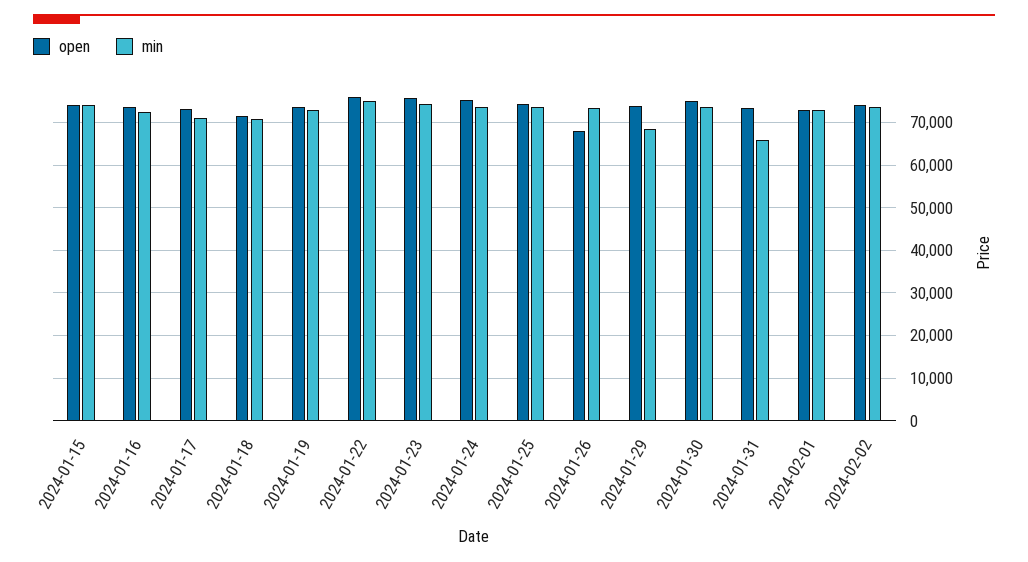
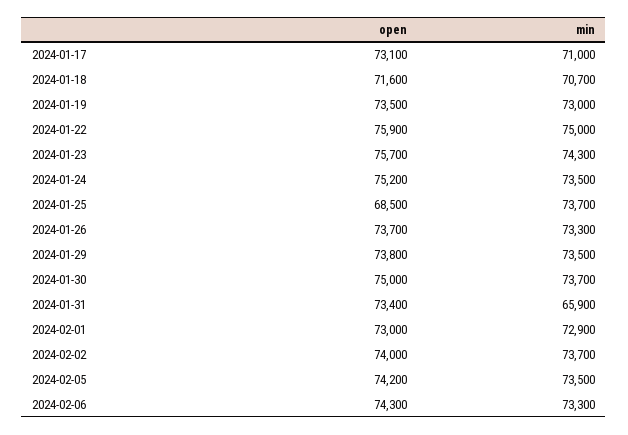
open, 2024-01-15: 74000 -> none
min, 2024-01-15: 74000 -> none
open, 2024-01-16: 74000 -> none
min, 2024-01-16: 72000 -> none
open, 2024-01-25: 74000 -> 68500
open, 2024-01-26: 68000 -> 73700
min, 2024-01-29: 68000 -> 73500
open, 2024-02-05: none -> 74200
min, 2024-02-05: none -> 73500
open, 2024-02-06: none -> 74300
min, 2024-02-06: none -> 73300

